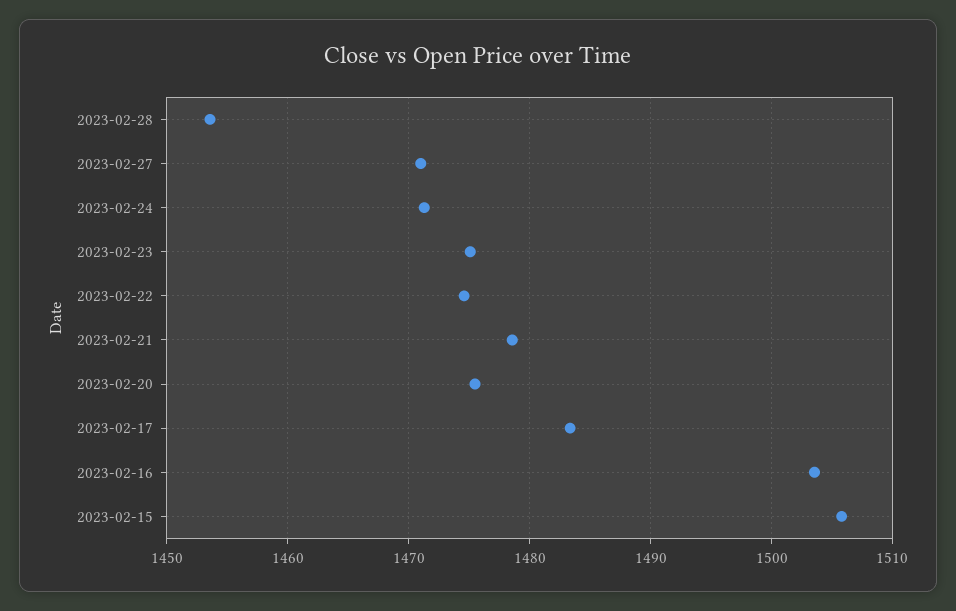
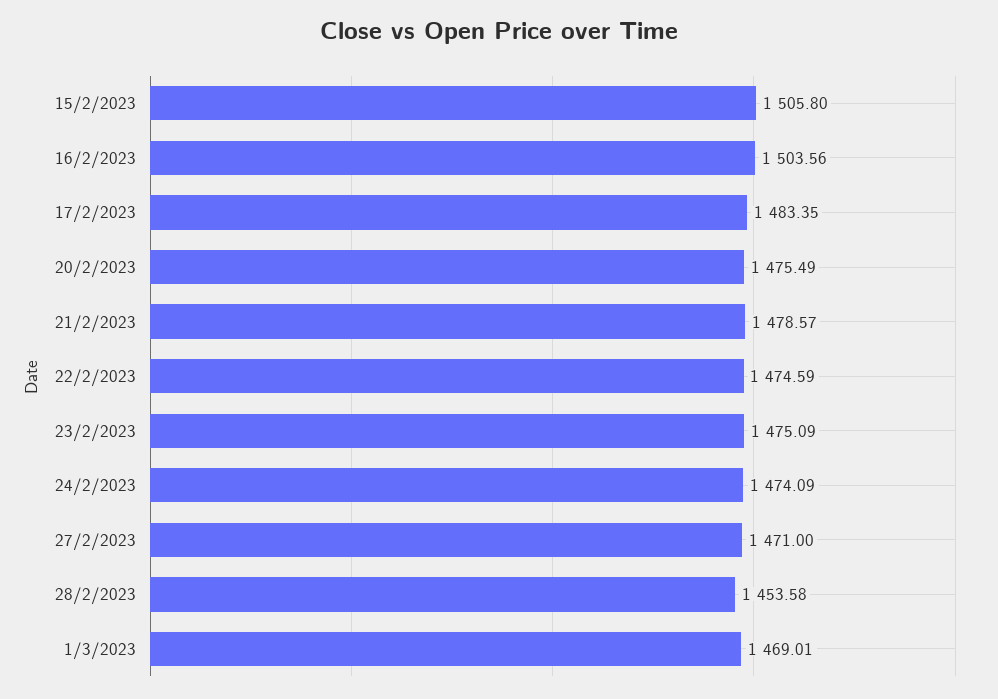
2023-02-24: 1471 -> 1474.09
1/3/2023: none -> 1469.01

